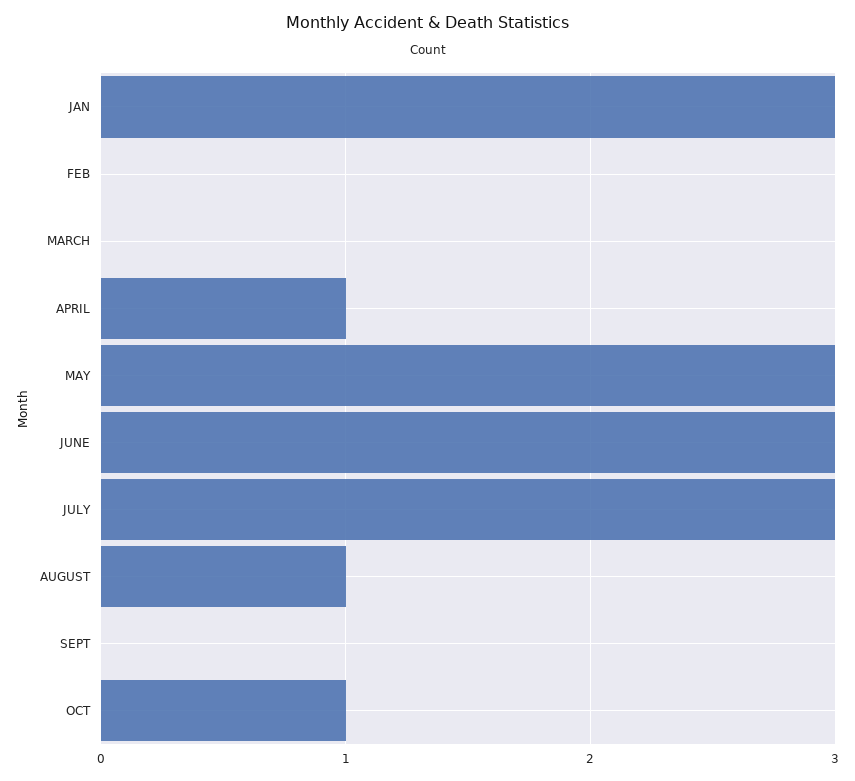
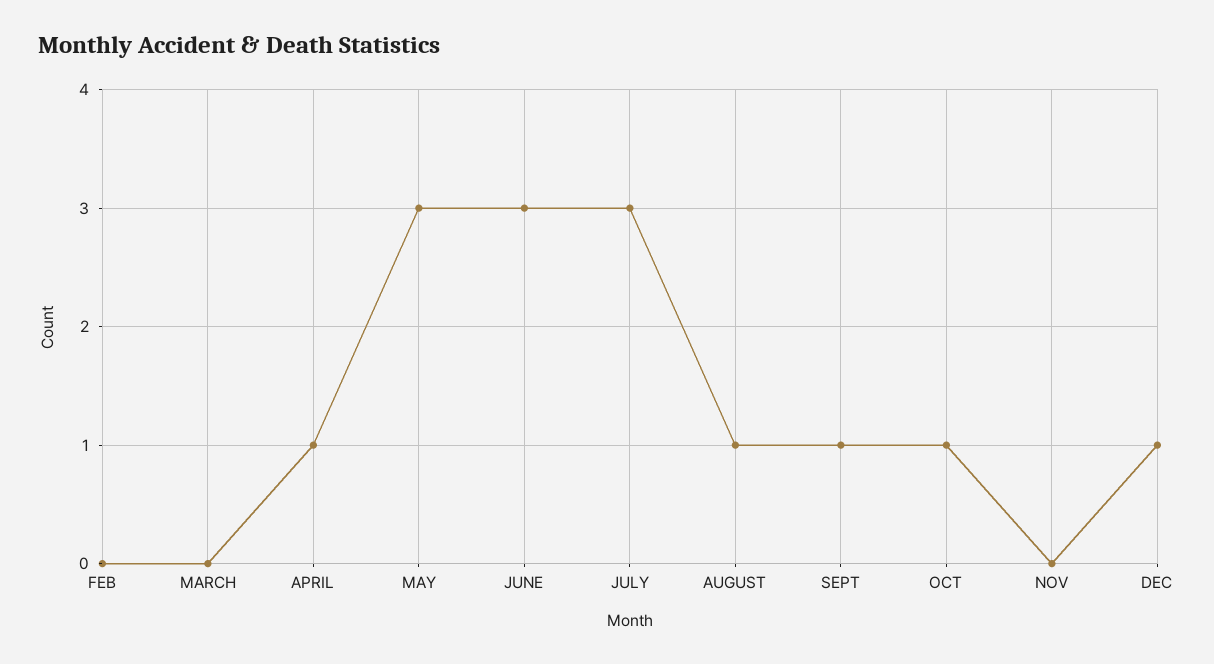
JAN: 3 -> none
SEPT: 0 -> 1
NOV: none -> 0
DEC: none -> 1

